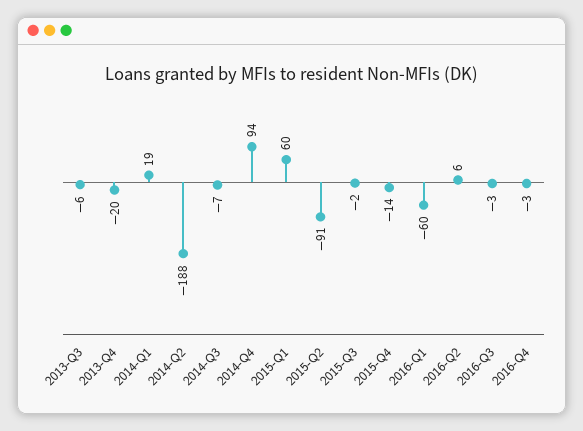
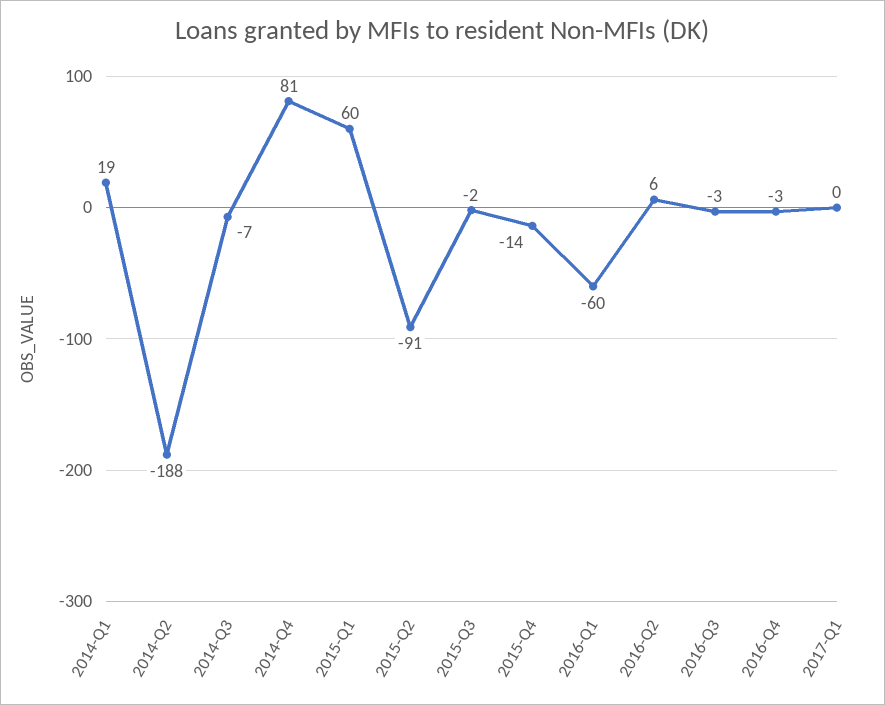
2013-Q3: -6 -> none
2013-Q4: -20 -> none
2014-Q4: 94 -> 81
2017-Q1: none -> 0

